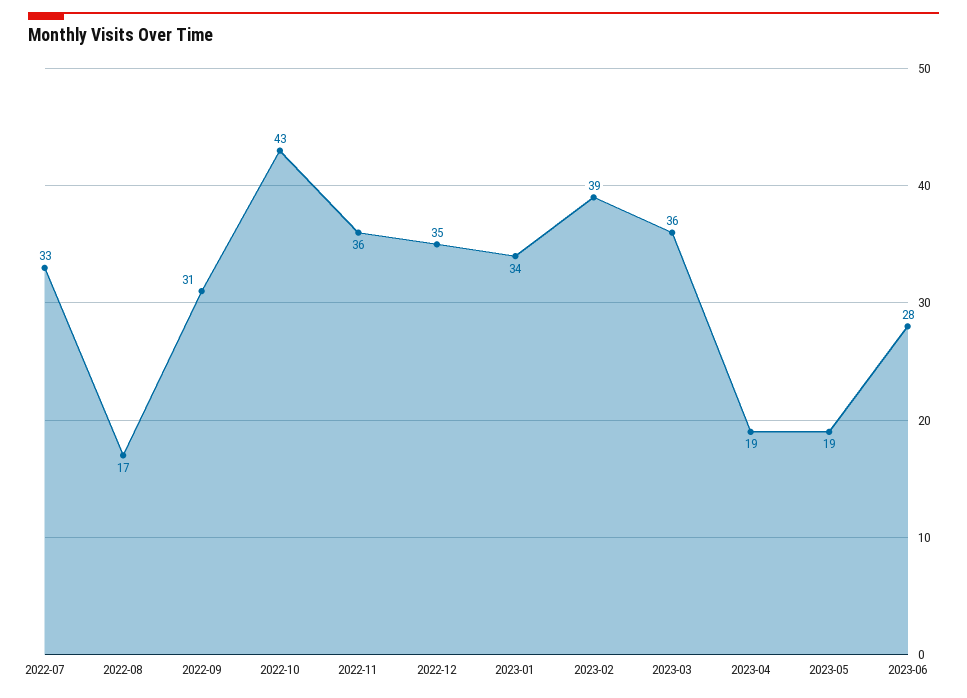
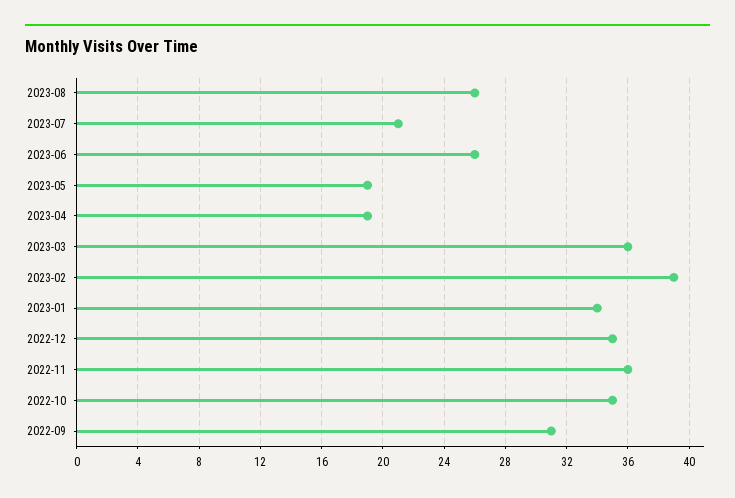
2022-07: 33 -> none
2022-08: 17 -> none
2022-10: 43 -> 35
2023-06: 28 -> 26
2023-08: none -> 26
2023-07: none -> 21

